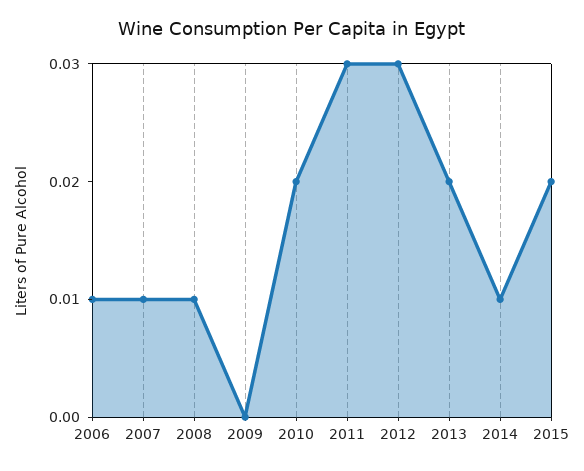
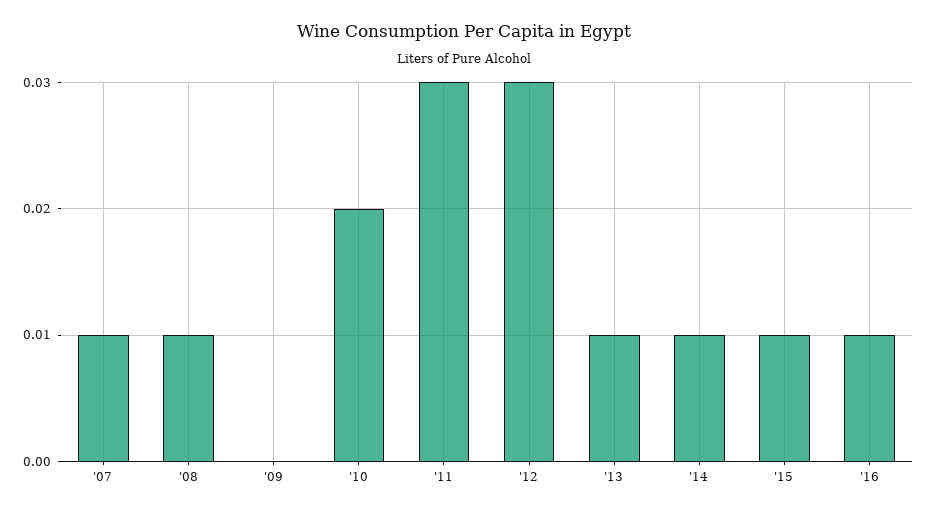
2006: 0.01 -> none
2013: 0.02 -> 0.01
2015: 0.02 -> 0.01
'16: none -> 0.01

